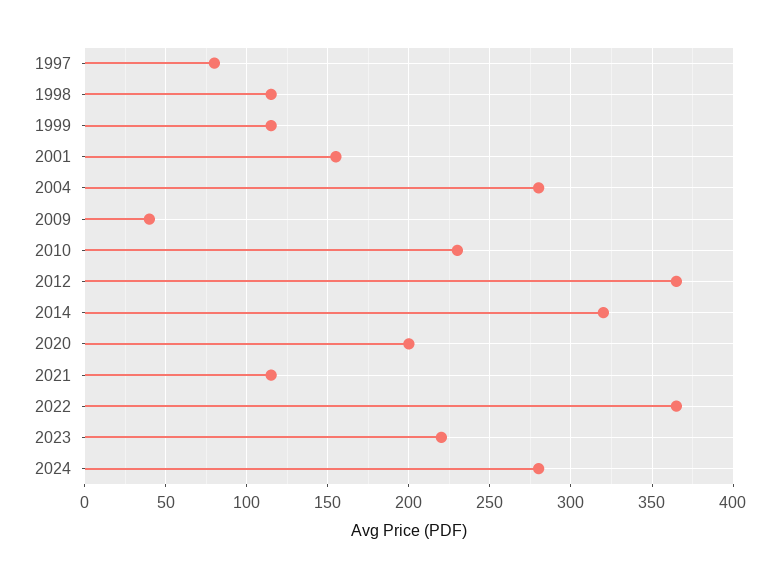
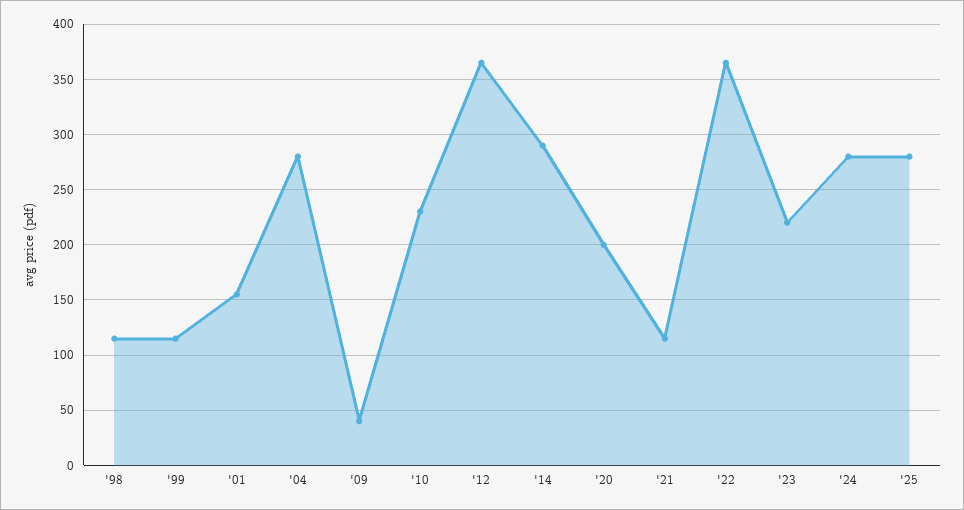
1997: 80 -> none
2014: 320 -> 290
'25: none -> 280

